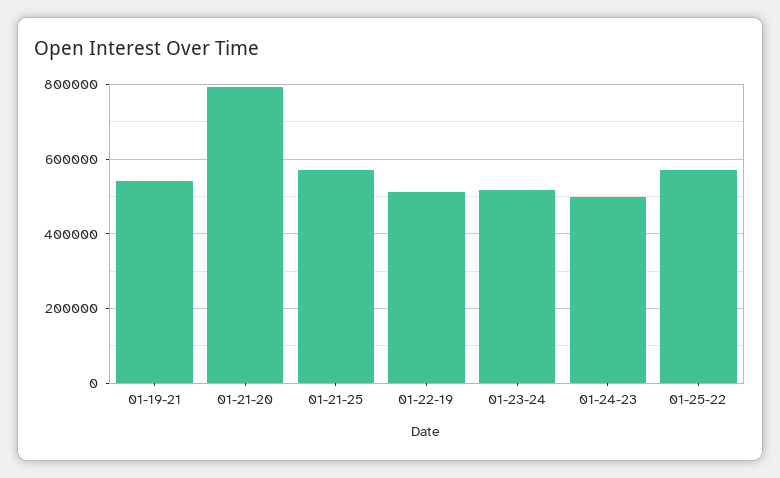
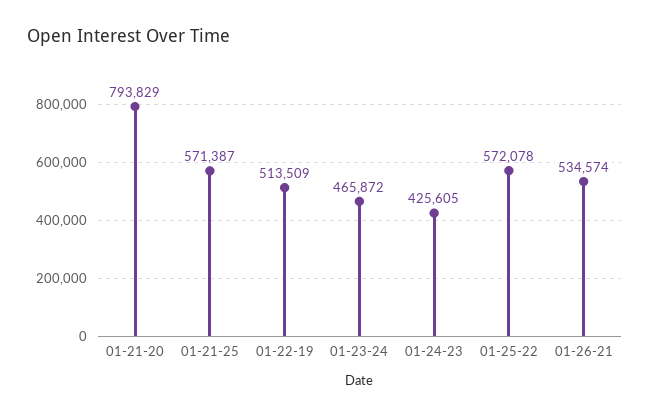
01-19-21: 540000 -> none
01-23-24: 520000 -> 465872
01-24-23: 500000 -> 425605
01-26-21: none -> 534574

